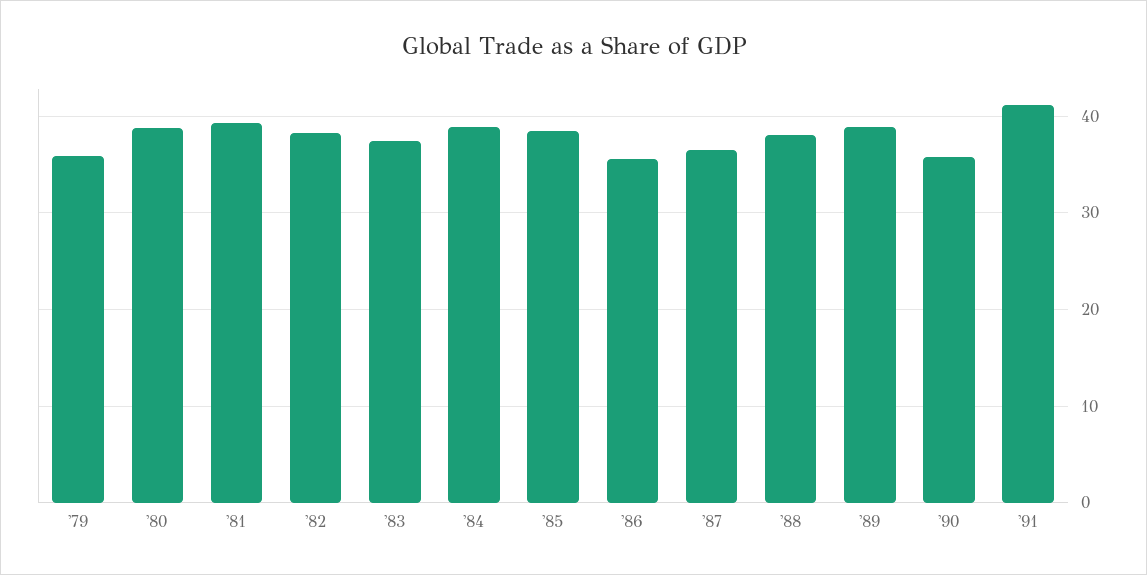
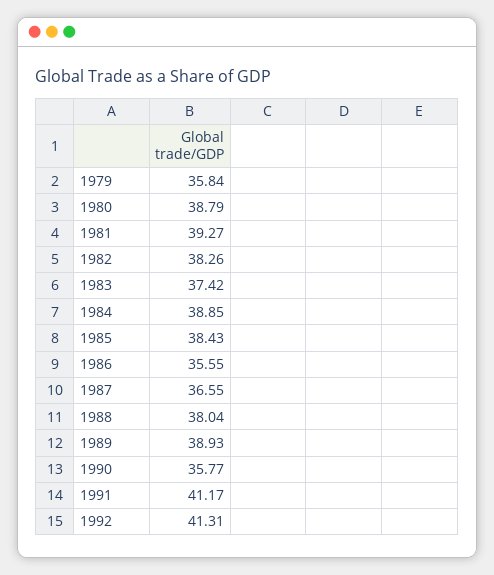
1992: none -> 41.31

